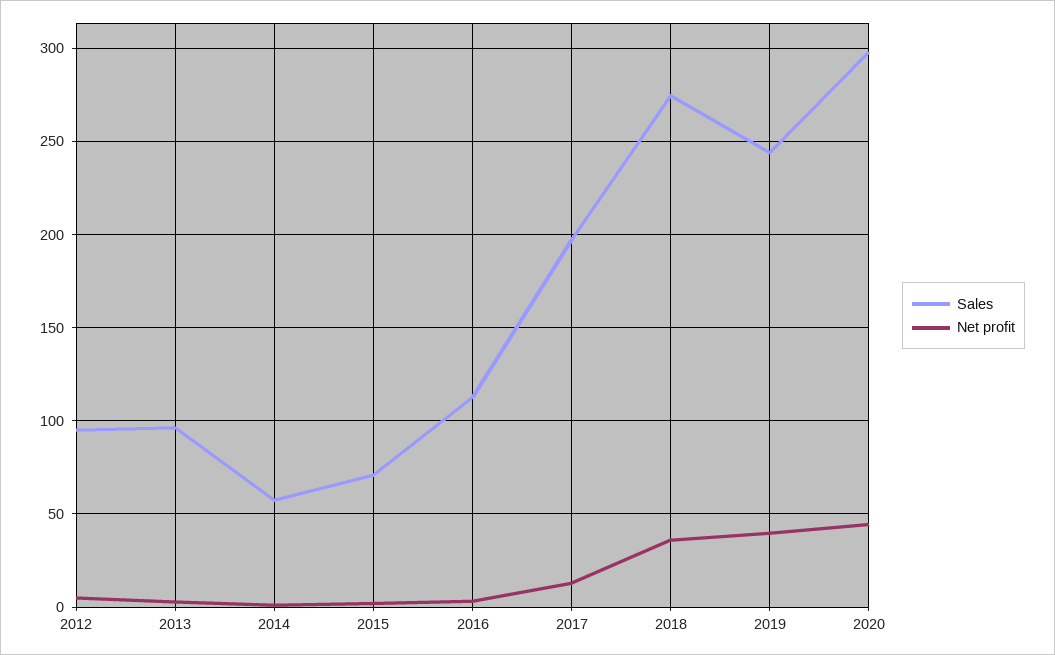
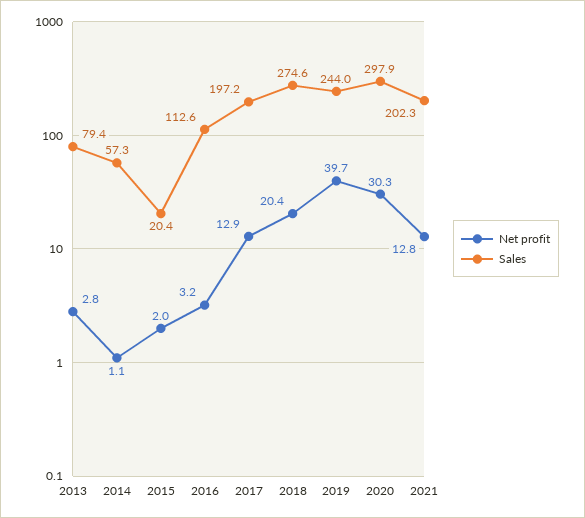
Sales, 2012: 95 -> none
Net profit, 2012: 5 -> none
Sales, 2013: 95 -> 79.4
Sales, 2015: 70 -> 20.4
Net profit, 2018: 35 -> 20.4
Net profit, 2020: 45 -> 30.3
Net profit, 2021: none -> 12.8
Sales, 2021: none -> 202.3

